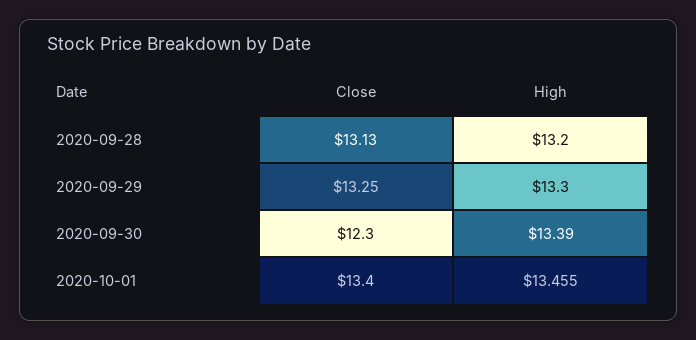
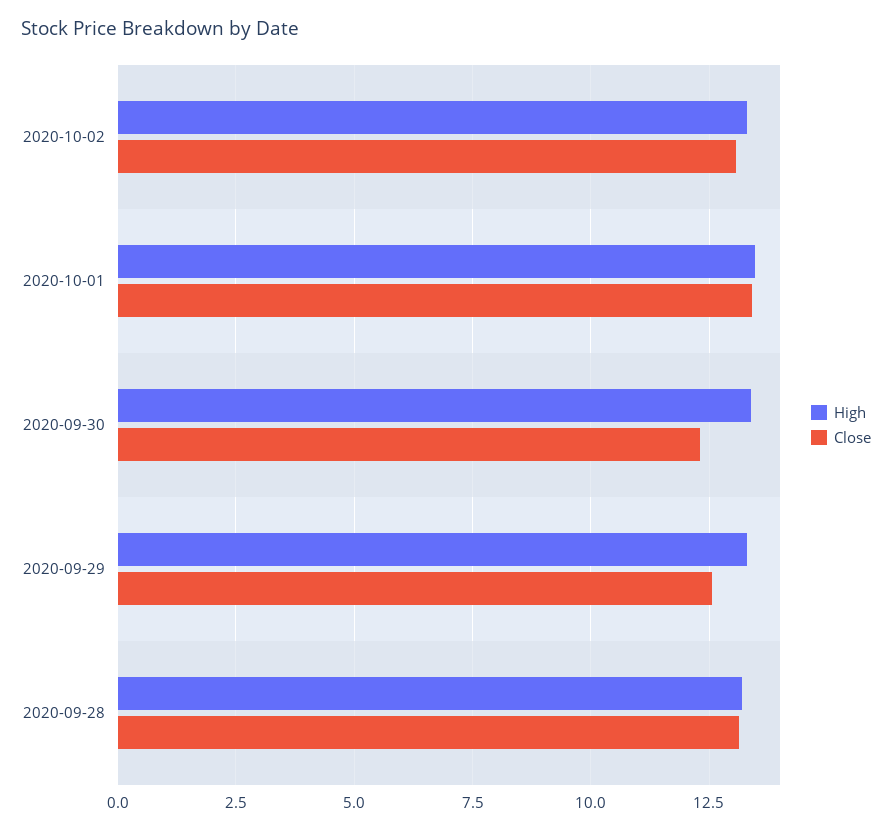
Close, 2020-09-29: 13.25 -> 12.5
High, 2020-10-02: none -> 13.25
Close, 2020-10-02: none -> 13

